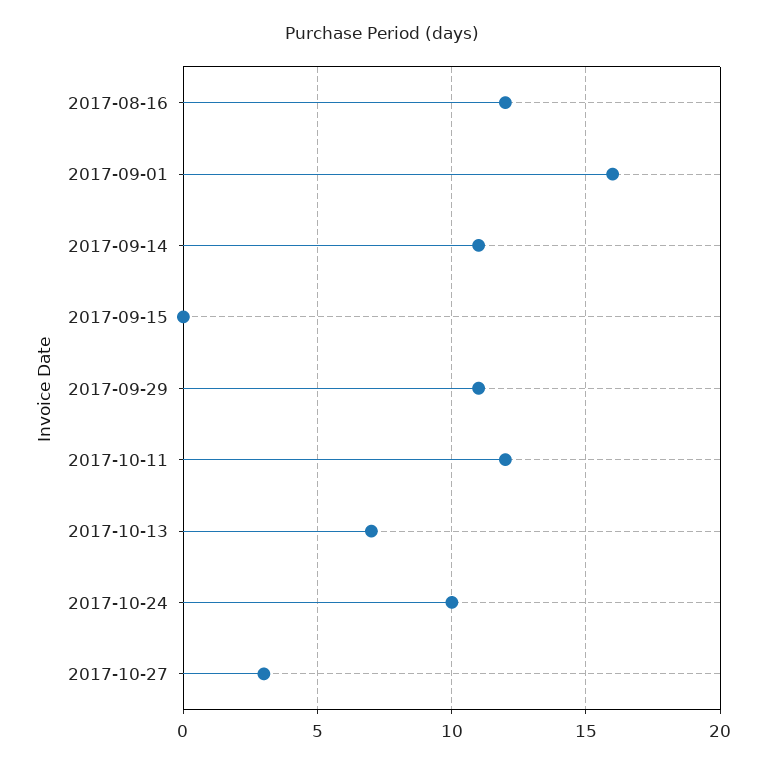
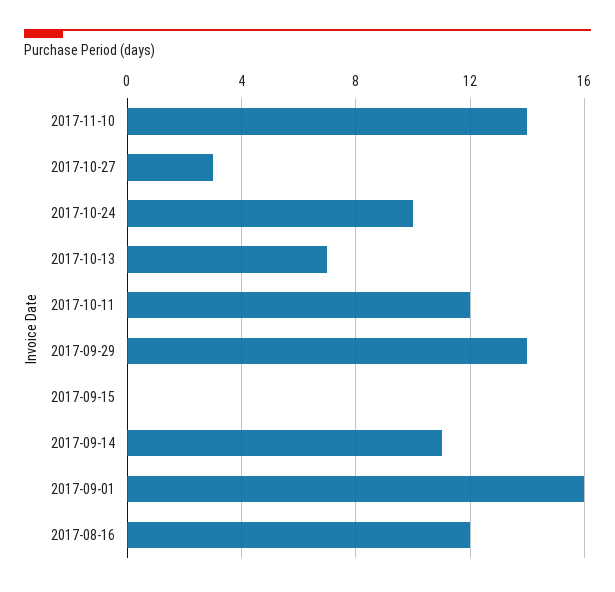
2017-09-29: 11 -> 14
2017-11-10: none -> 14

